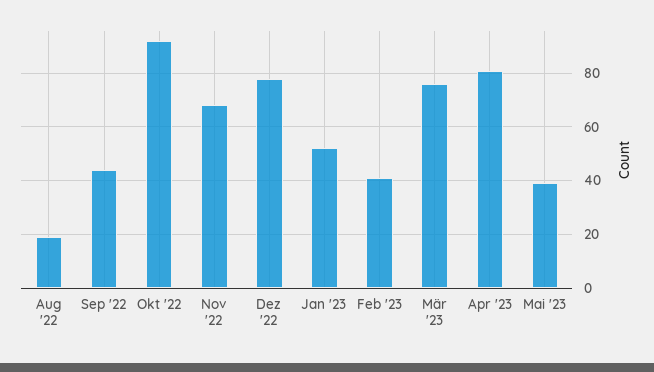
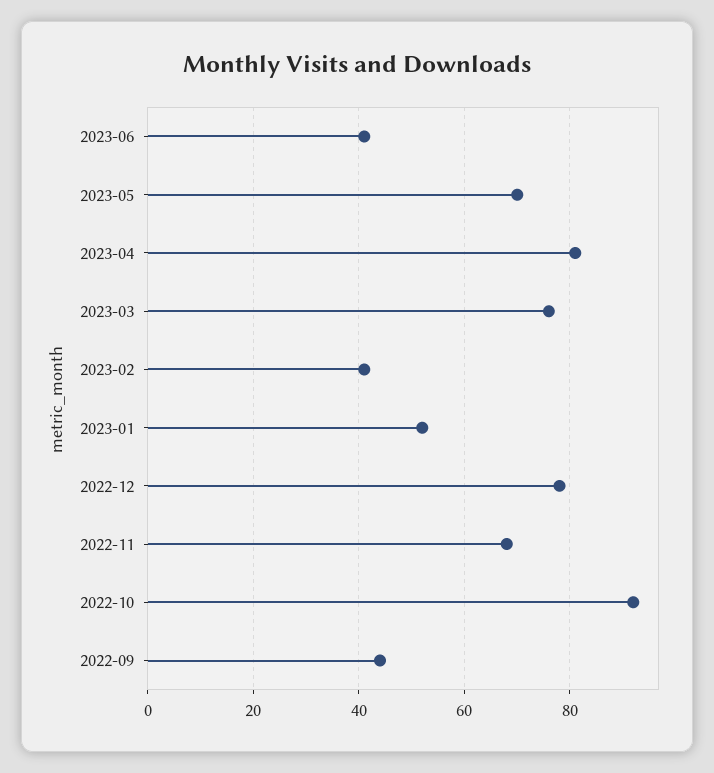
Aug '22: 20 -> none
Mai '23: 40 -> 70
2023-06: none -> 40

